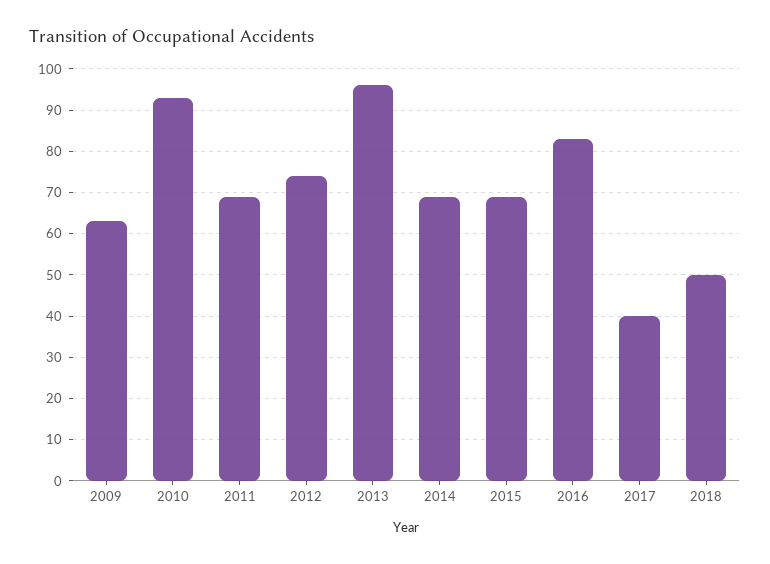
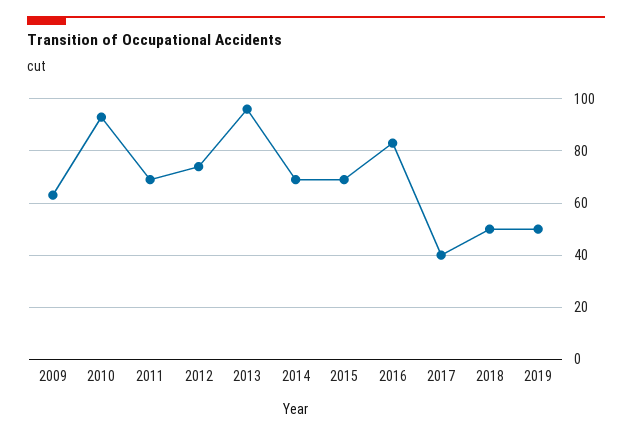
2019: none -> 50

